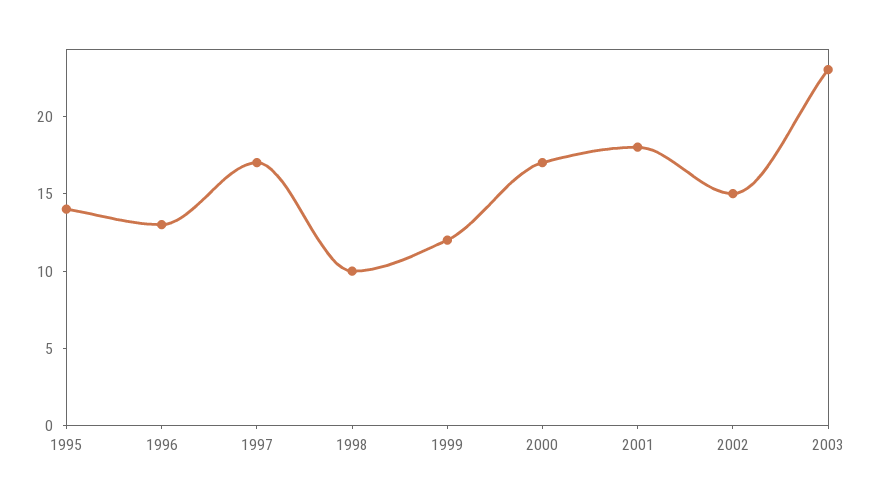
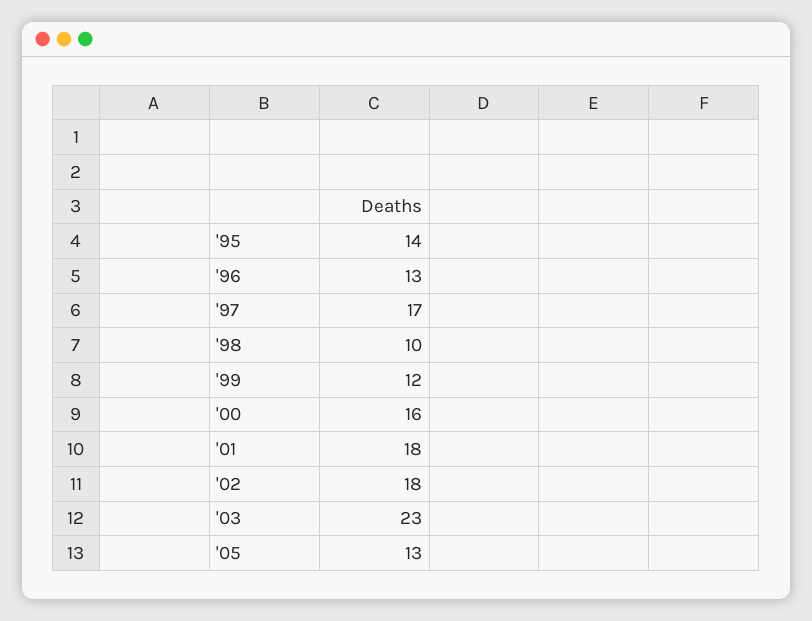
2000: 17 -> 16
2002: 15 -> 18
'05: none -> 13

